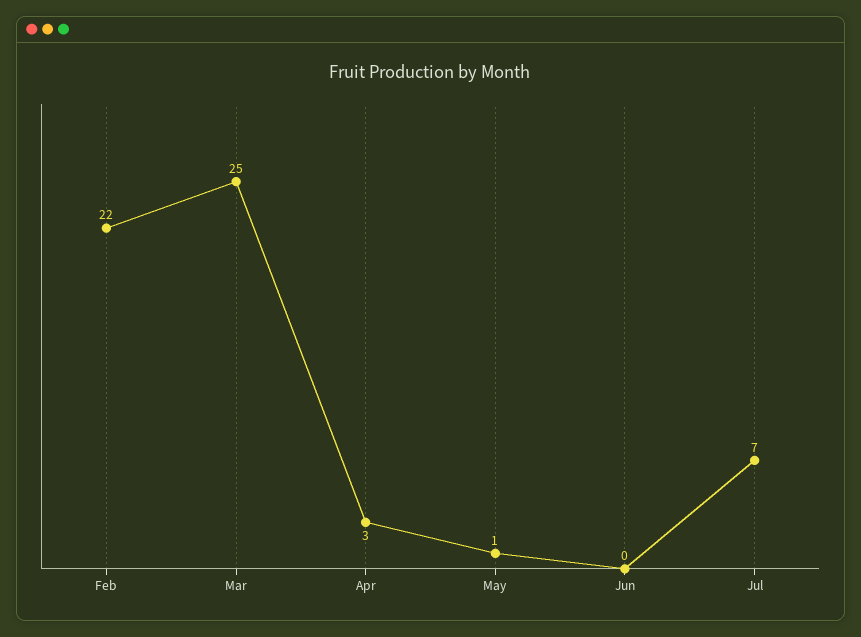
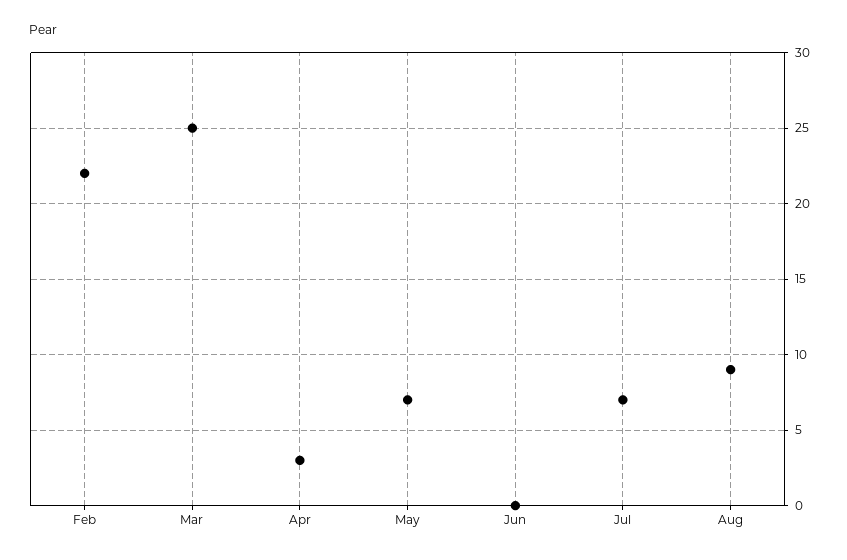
May: 1 -> 7
Aug: none -> 9

